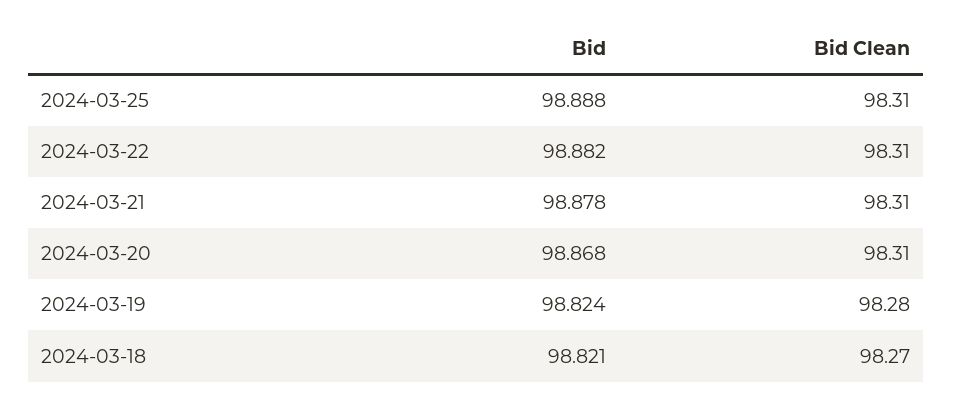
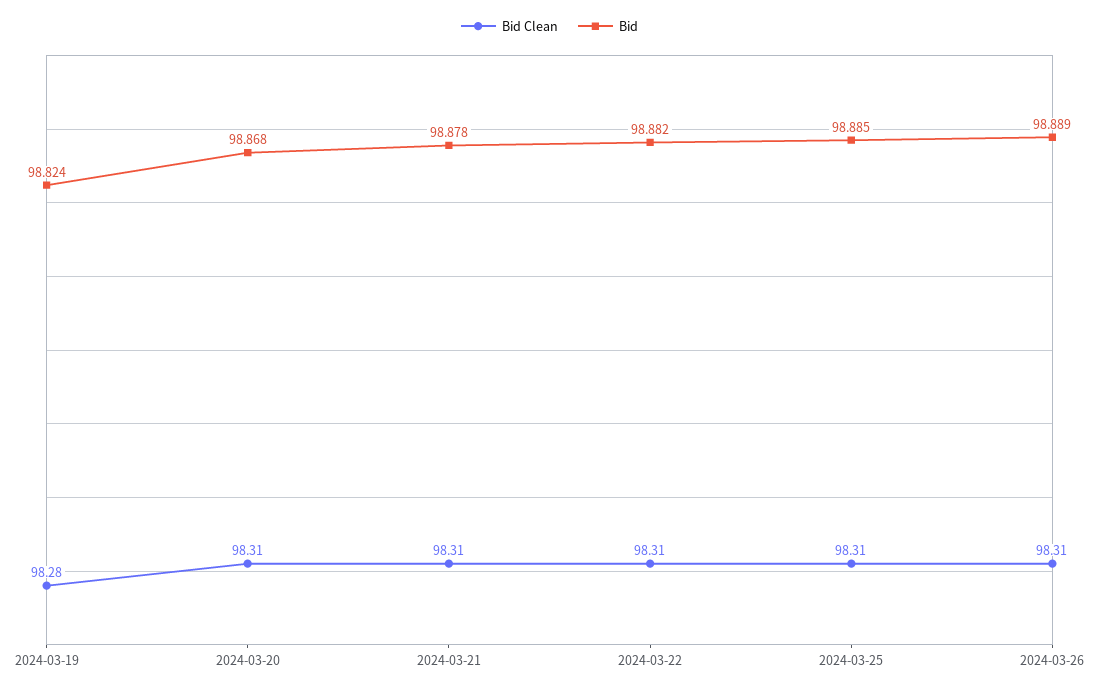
Bid, 2024-03-25: 98.888 -> 98.885
Bid, 2024-03-18: 98.821 -> none
Bid Clean, 2024-03-18: 98.27 -> none
Bid Clean, 2024-03-26: none -> 98.31
Bid, 2024-03-26: none -> 98.889

